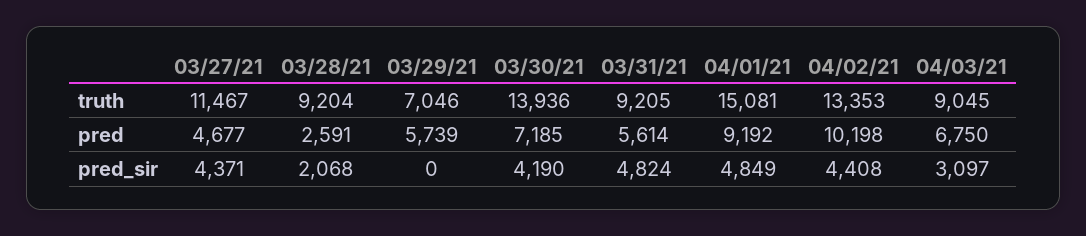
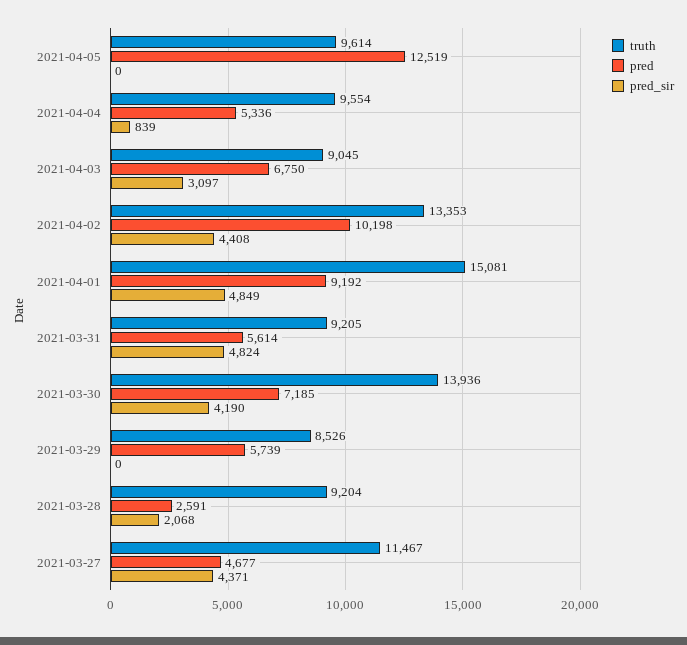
truth, 03/29/21: 7046 -> 8526
truth, 2021-04-05: none -> 9614
pred, 2021-04-05: none -> 12519
pred_sir, 2021-04-05: none -> 0
truth, 2021-04-04: none -> 9554
pred, 2021-04-04: none -> 5336
pred_sir, 2021-04-04: none -> 839

